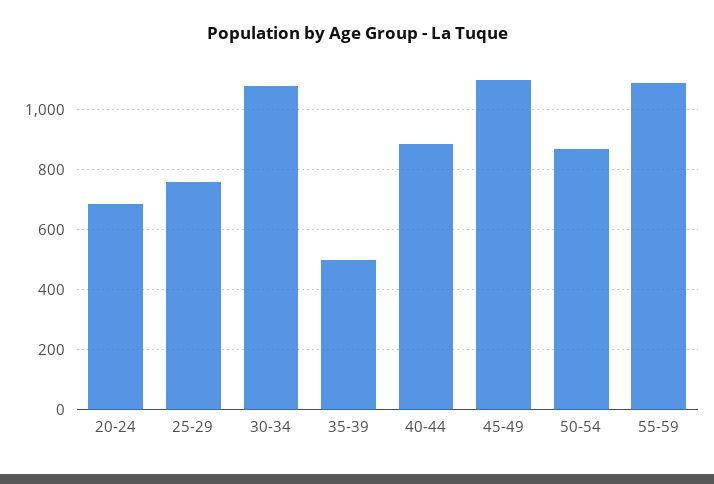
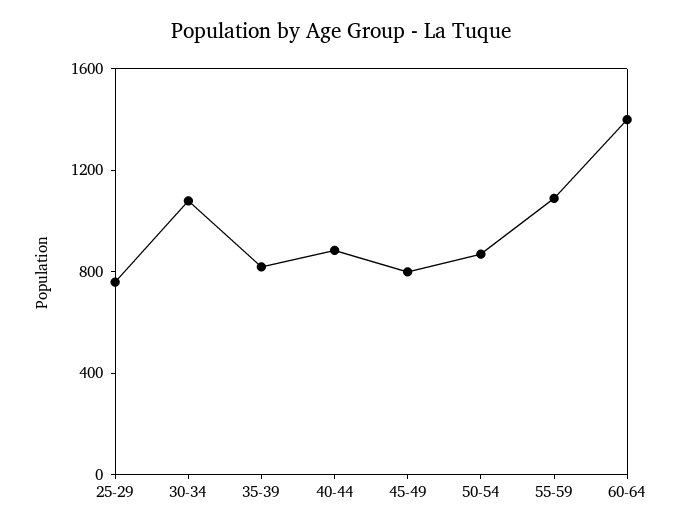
20-24: 680 -> none
35-39: 500 -> 800
45-49: 1100 -> 800
60-64: none -> 1400

